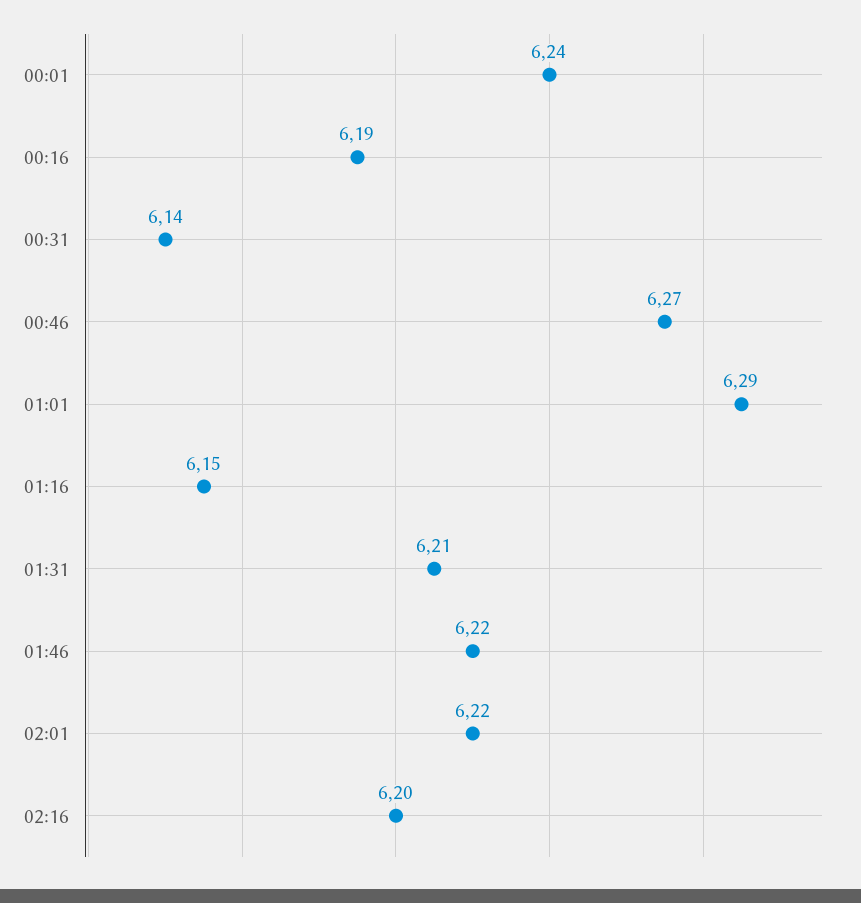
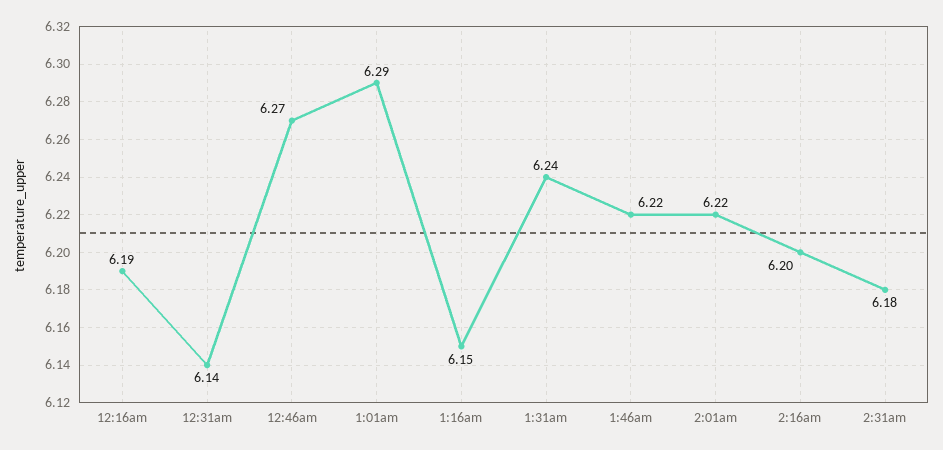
00:01: 6.24 -> none
01:31: 6.21 -> 6.24
2:31am: none -> 6.18

